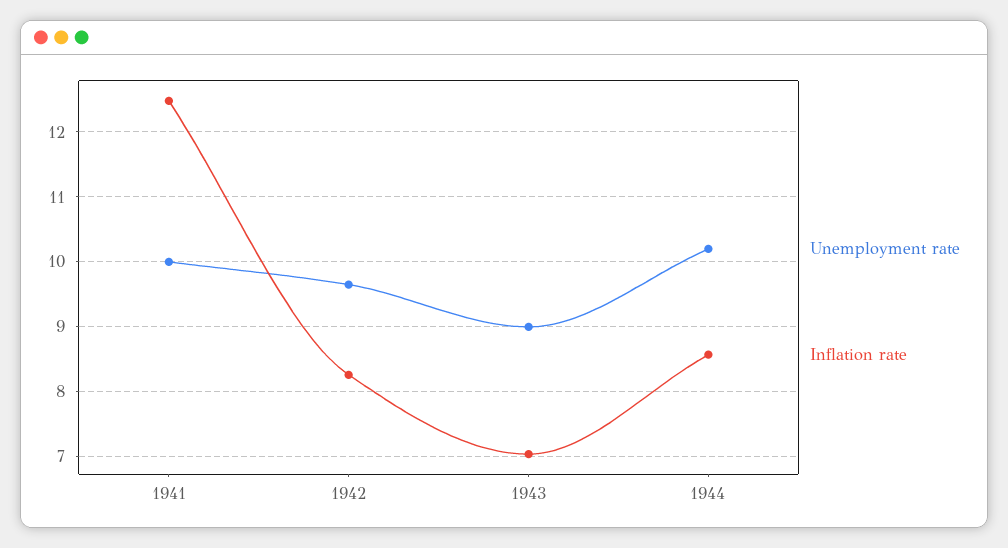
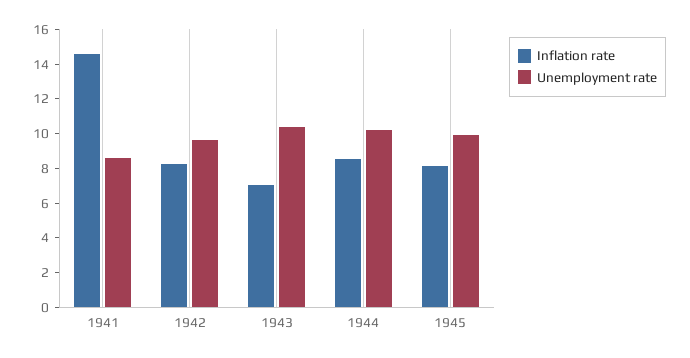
Unemployment rate, 1941: 10 -> 8.5
Inflation rate, 1941: 12.5 -> 14.5
Unemployment rate, 1943: 9 -> 10.5
Inflation rate, 1945: none -> 8
Unemployment rate, 1945: none -> 10

